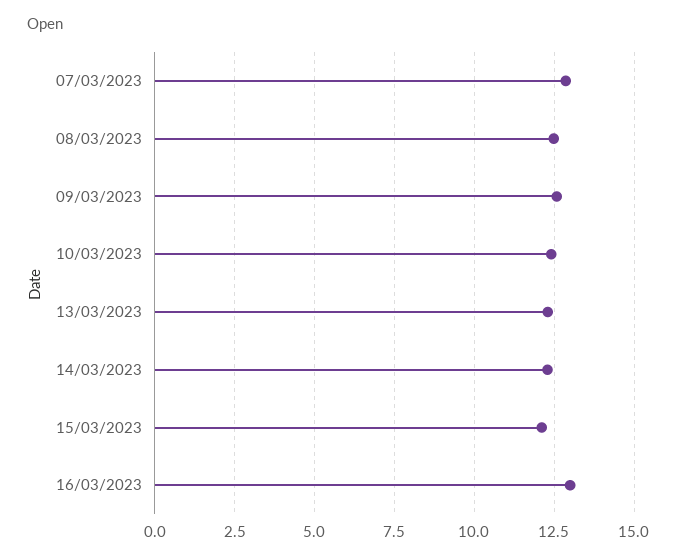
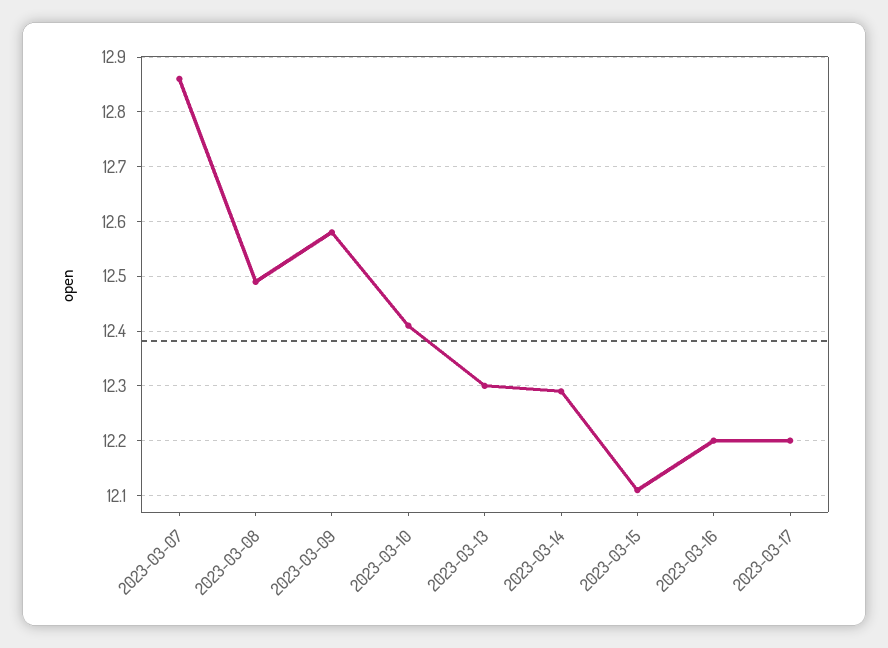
16/03/2023: 13 -> 12.2
2023-03-17: none -> 12.2

